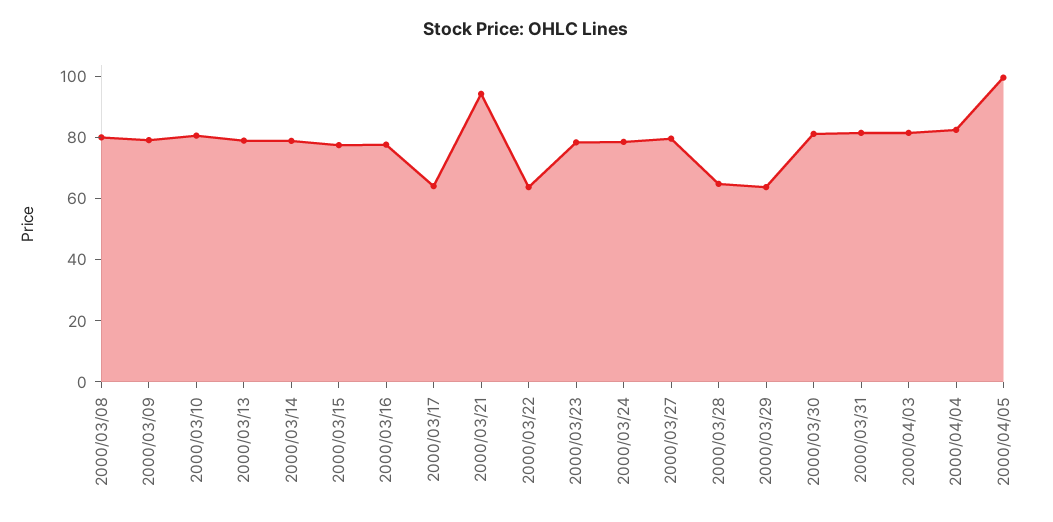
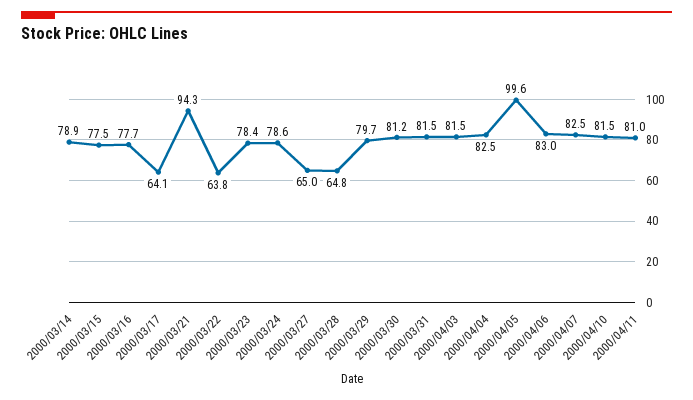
2000/03/08: 80 -> none
2000/03/09: 80 -> none
2000/03/10: 80 -> none
2000/03/13: 80 -> none
2000/03/27: 80 -> 65
2000/03/29: 65 -> 79.7
2000/04/06: none -> 83
2000/04/07: none -> 82.5
2000/04/10: none -> 81.5
2000/04/11: none -> 81

